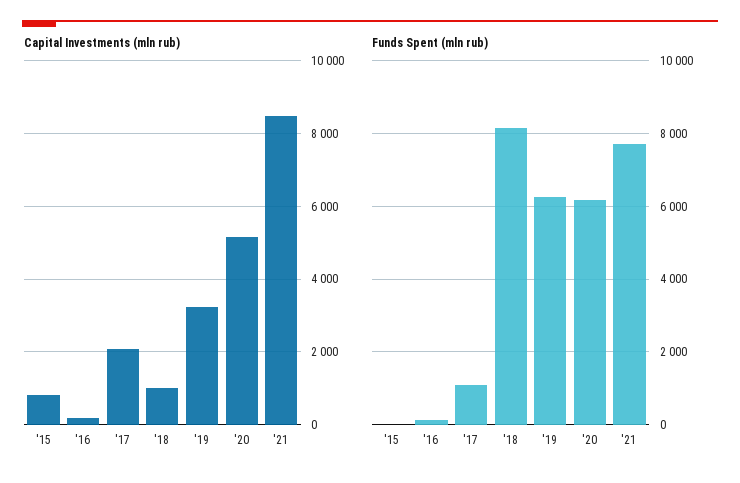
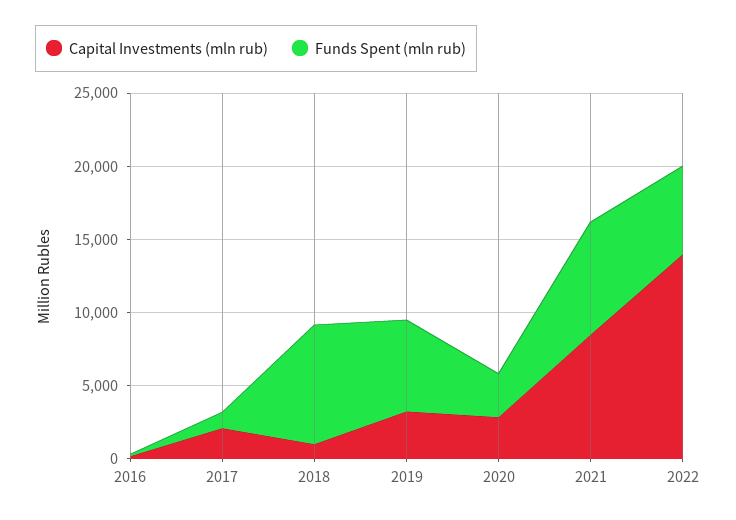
Capital Investments (mln rub), '15: 800 -> none
Capital Investments (mln rub), '20: 5200 -> 3000
Funds Spent (mln rub), '15: 0 -> none
Funds Spent (mln rub), '20: 6200 -> 3000
Capital Investments (mln rub), 2022: none -> 14000
Funds Spent (mln rub), 2022: none -> 6000

